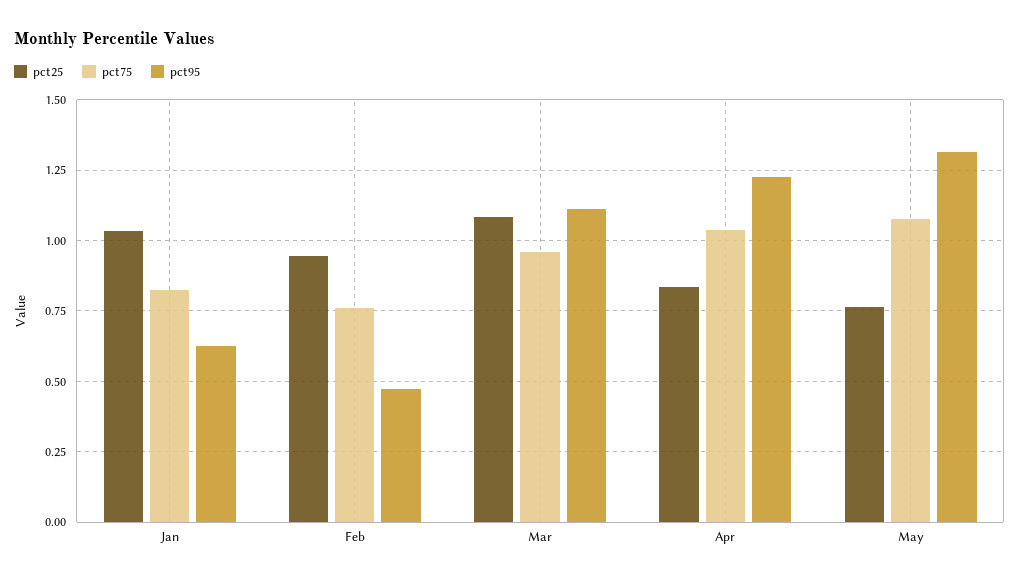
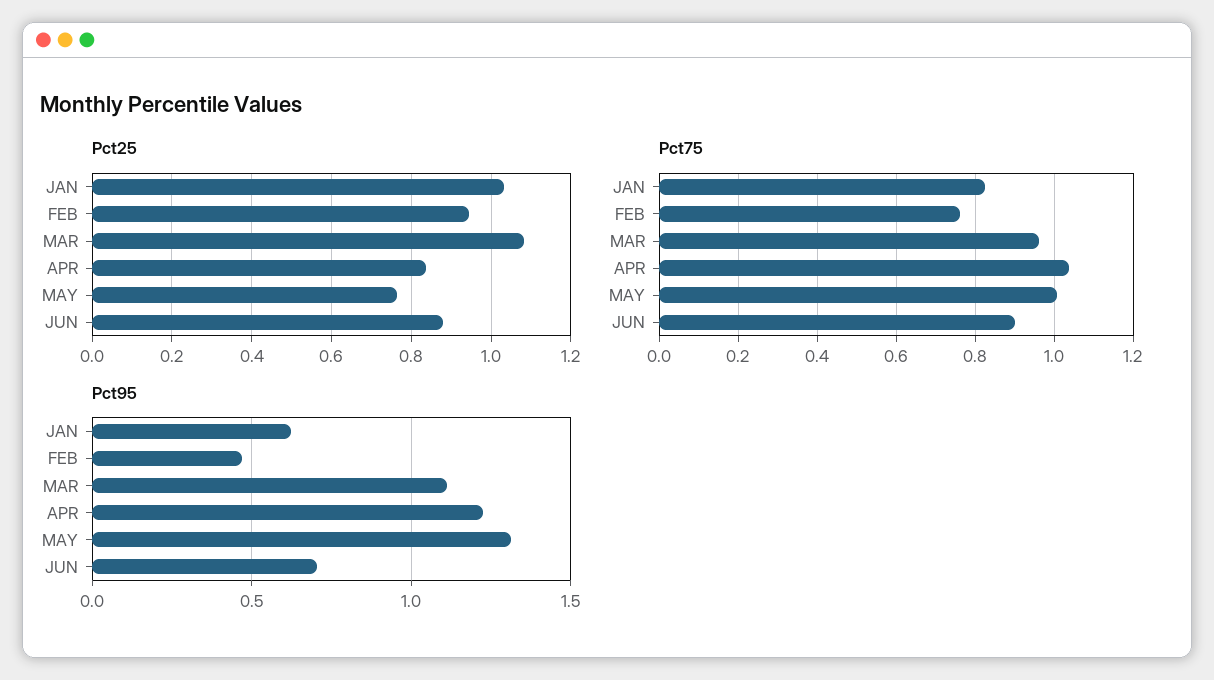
pct75, May: 1.075 -> 1
pct25, JUN: none -> 0.88
pct75, JUN: none -> 0.9
pct95, JUN: none -> 0.7

